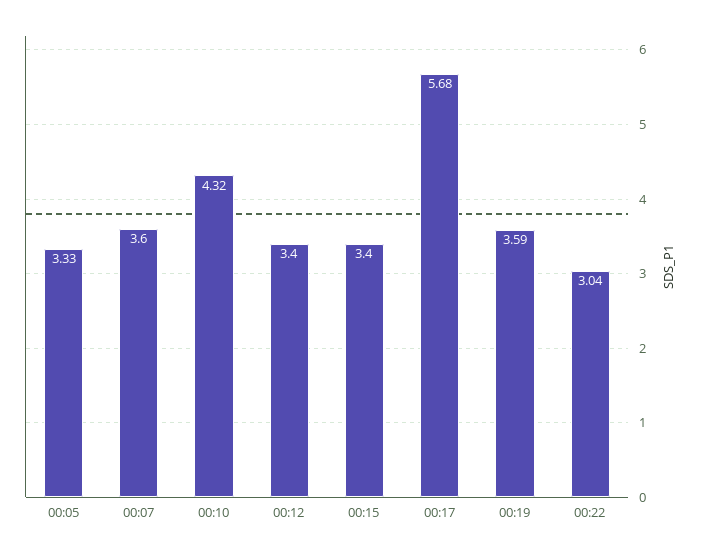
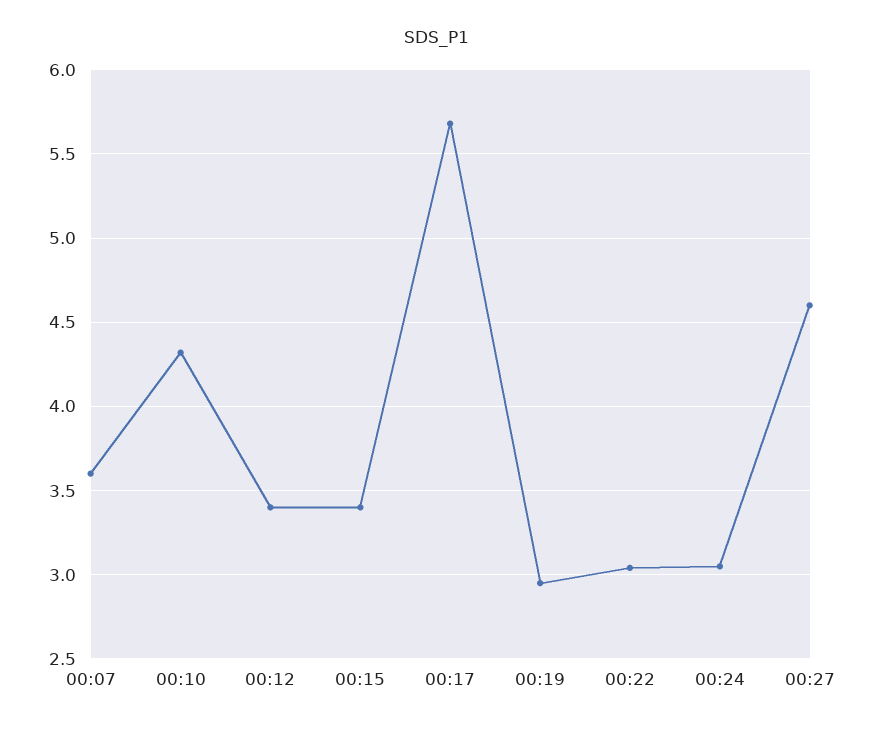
00:05: 3.33 -> none
00:19: 3.59 -> 2.95
00:24: none -> 3.05
00:27: none -> 4.6

